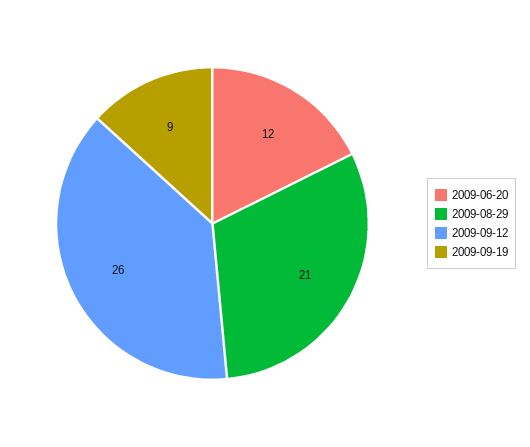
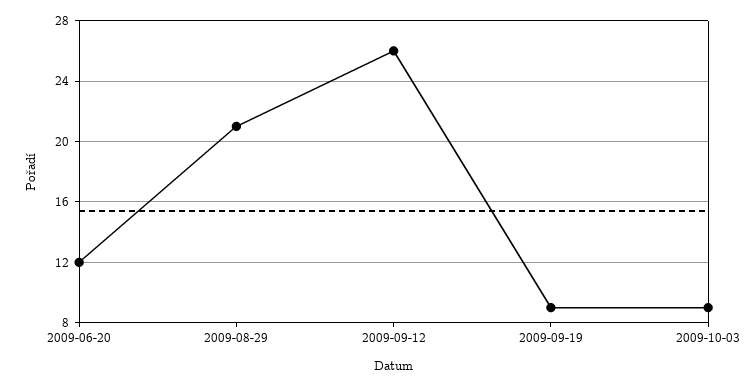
2009-10-03: none -> 9

